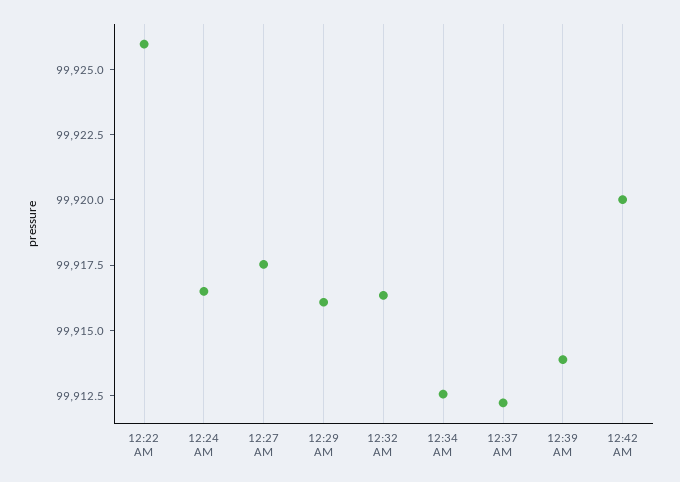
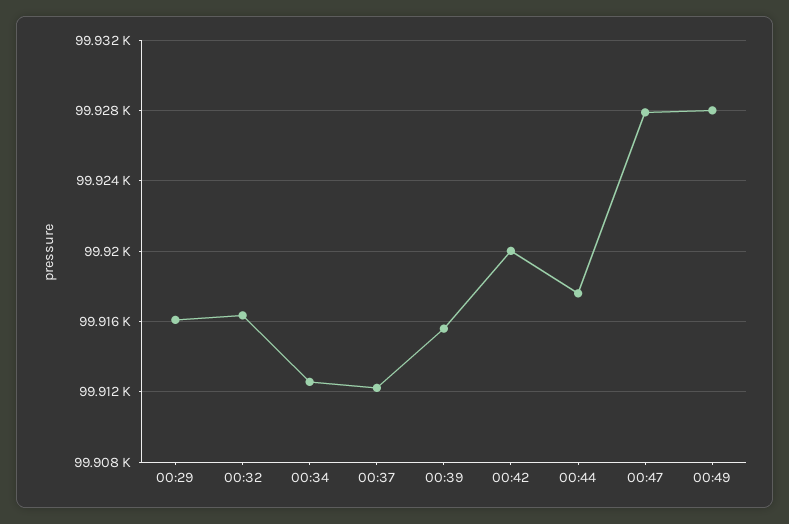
12:22 AM: 99926 -> none
12:24 AM: 99916.5 -> none
12:27 AM: 99917.5 -> none
12:39 AM: 99914 -> 99915.5
00:44: none -> 99917.5
00:47: none -> 99928
00:49: none -> 99928

